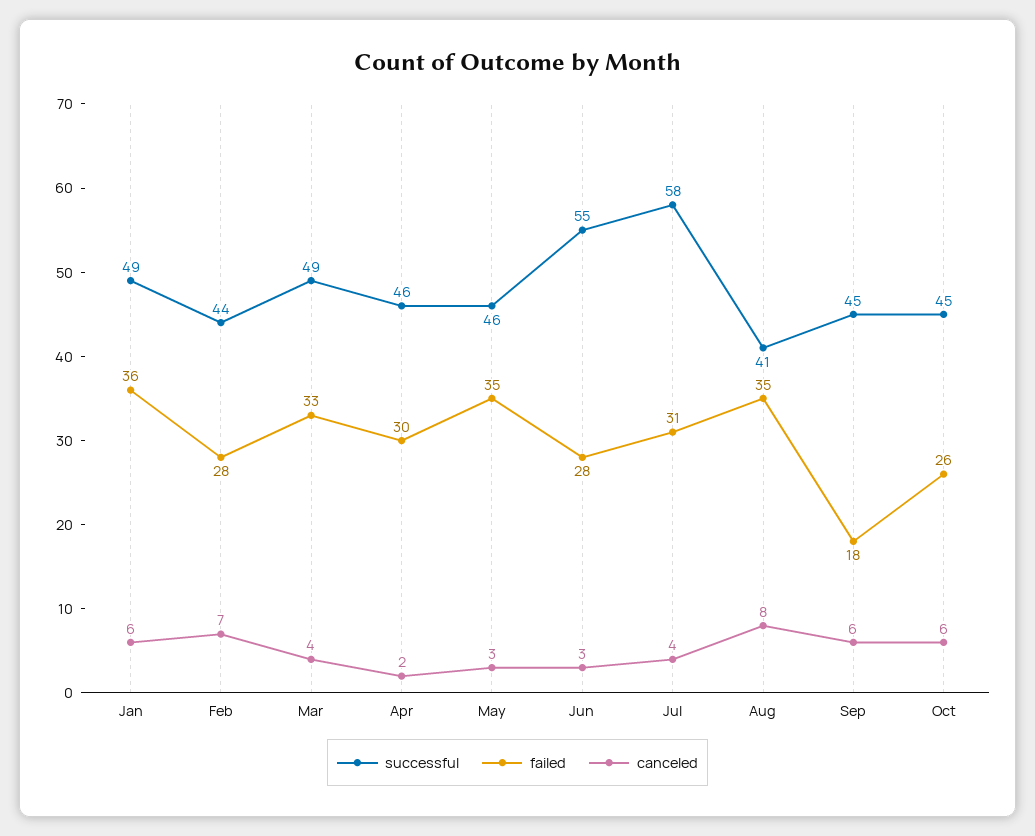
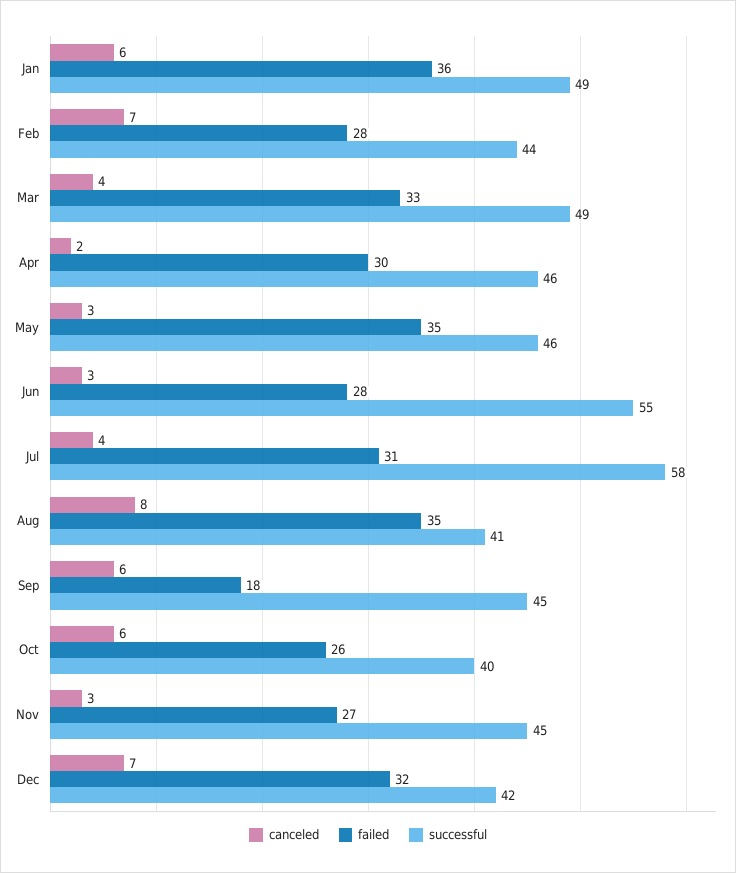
successful, Oct: 45 -> 40
canceled, Nov: none -> 3
failed, Nov: none -> 27
successful, Nov: none -> 45
canceled, Dec: none -> 7
failed, Dec: none -> 32
successful, Dec: none -> 42

